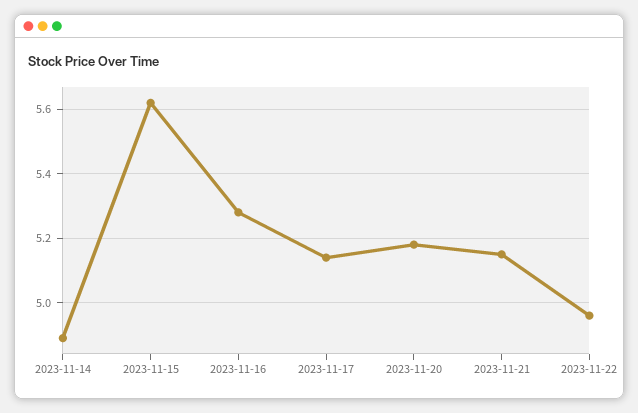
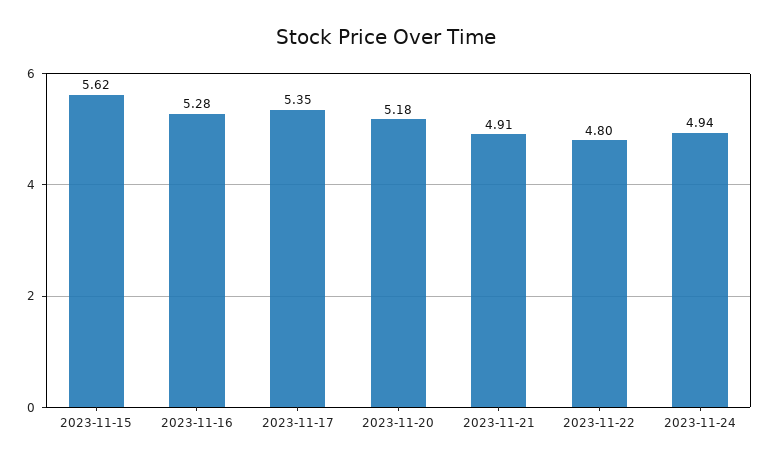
2023-11-14: 4.9 -> none
2023-11-17: 5.15 -> 5.35
2023-11-21: 5.15 -> 4.91
2023-11-22: 4.95 -> 4.8
2023-11-24: none -> 4.94

